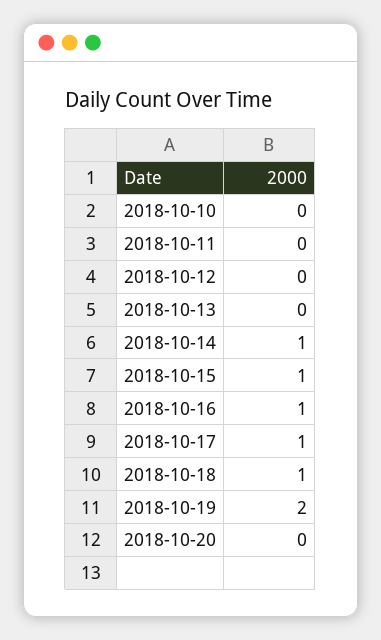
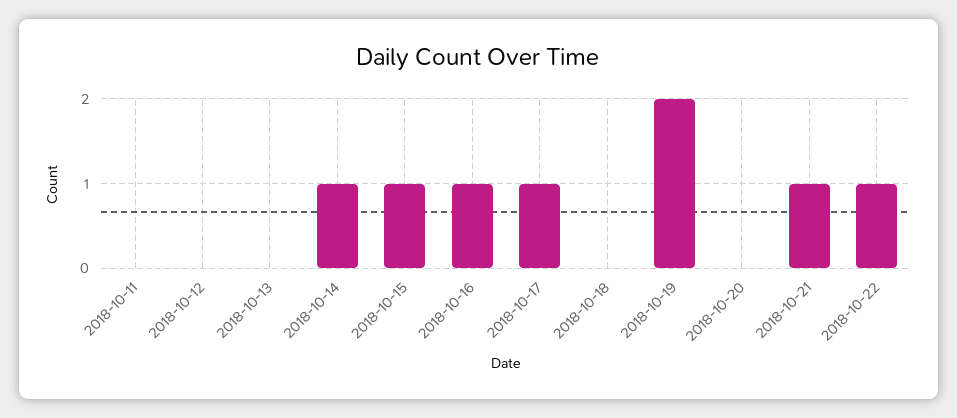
2018-10-10: 0 -> none
2018-10-18: 1 -> 0
2018-10-21: none -> 1
2018-10-22: none -> 1

